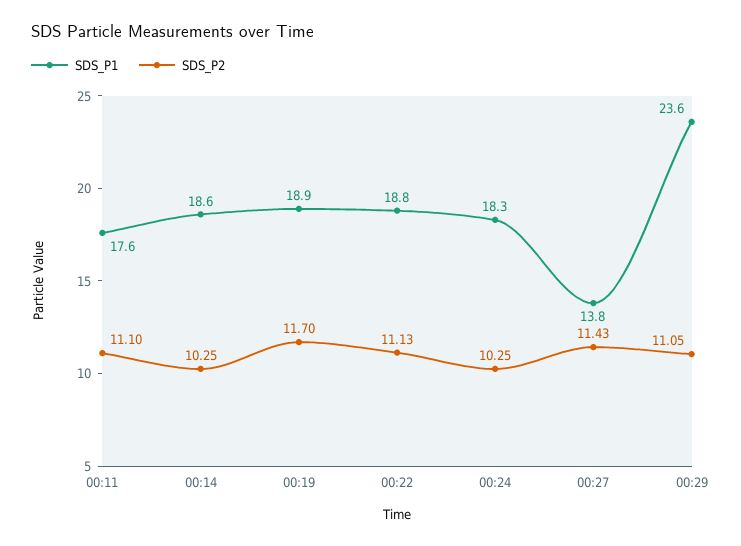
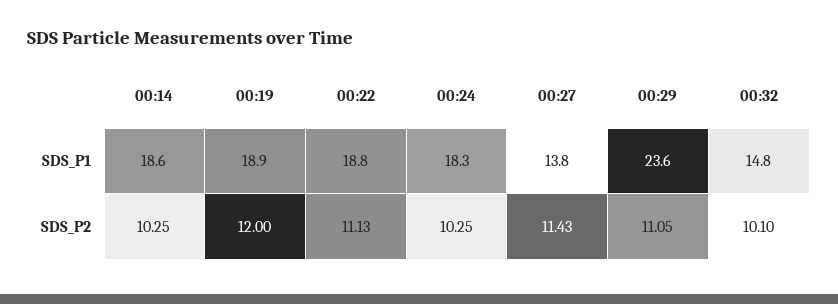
SDS_P1, 00:11: 17.6 -> none
SDS_P2, 00:11: 11.1 -> none
SDS_P2, 00:19: 11.7 -> 12
SDS_P1, 00:32: none -> 14.8
SDS_P2, 00:32: none -> 10.1

